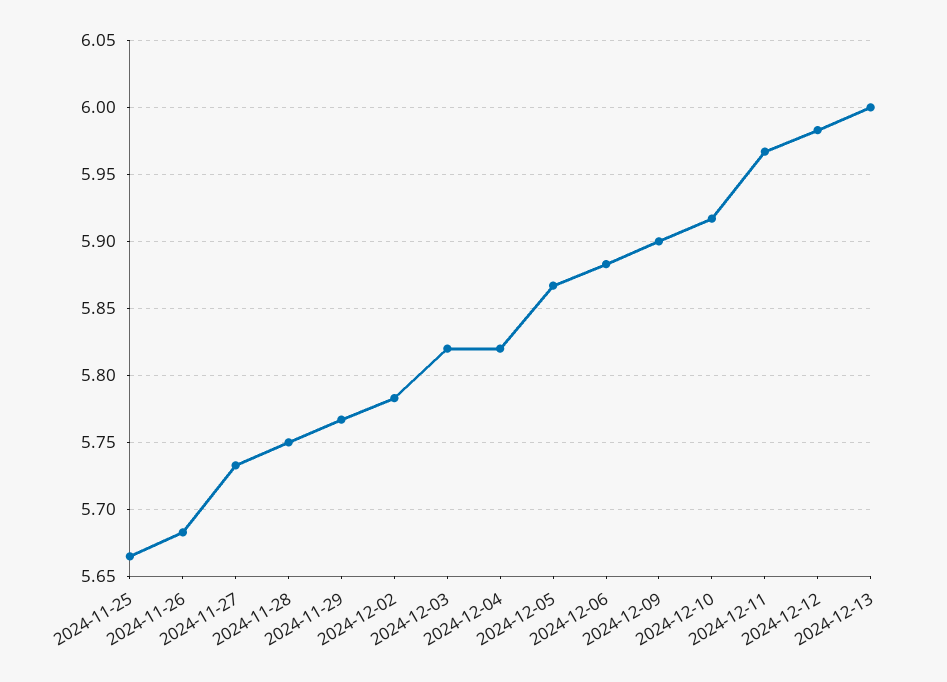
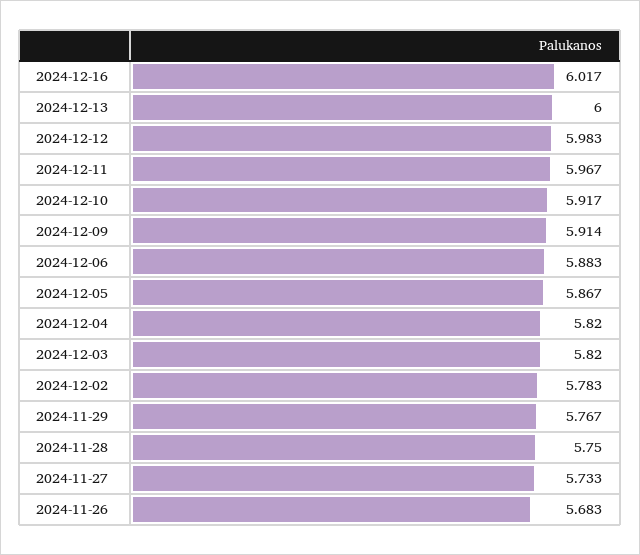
2024-11-25: 5.665 -> none
2024-12-09: 5.9 -> 5.914
2024-12-16: none -> 6.017

